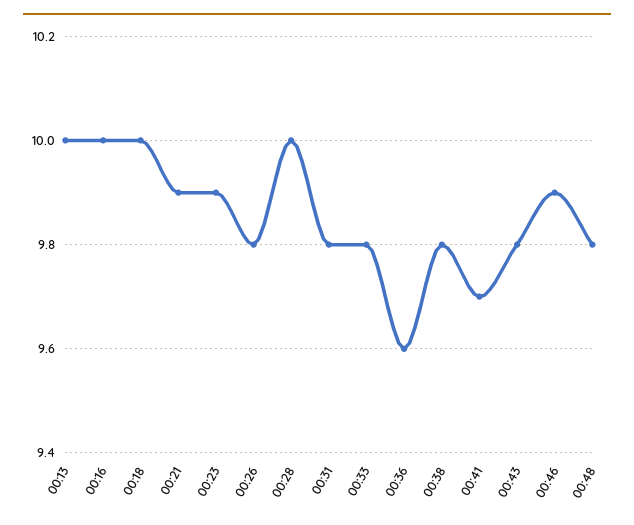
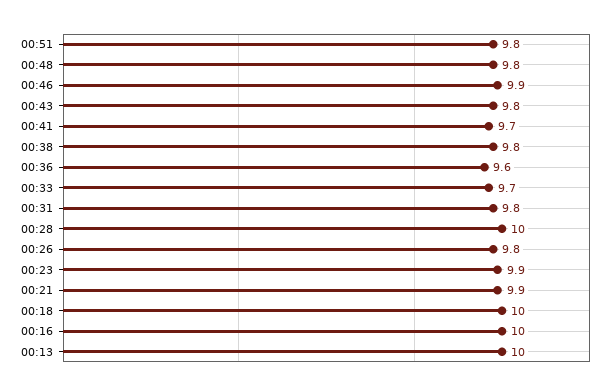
00:33: 9.8 -> 9.7
00:51: none -> 9.8

